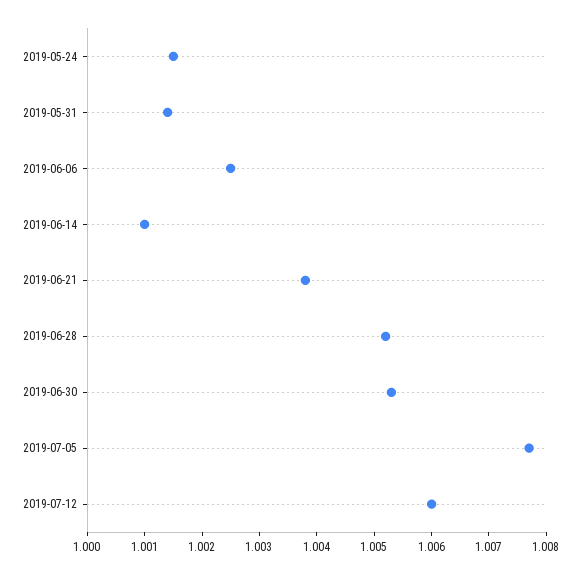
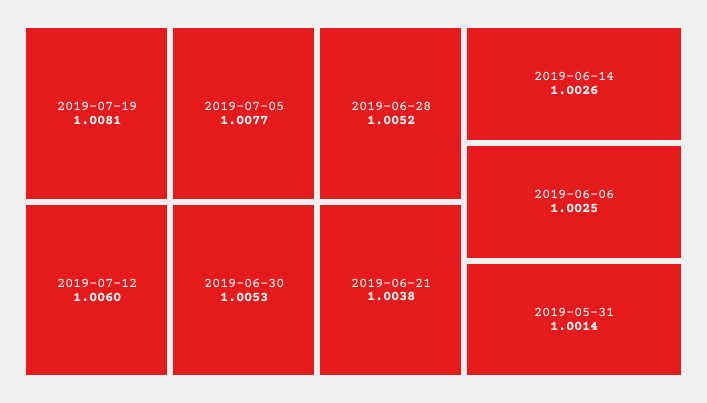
2019-05-24: 1.0015 -> none
2019-06-14: 1.001 -> 1.0026
2019-07-19: none -> 1.0081

